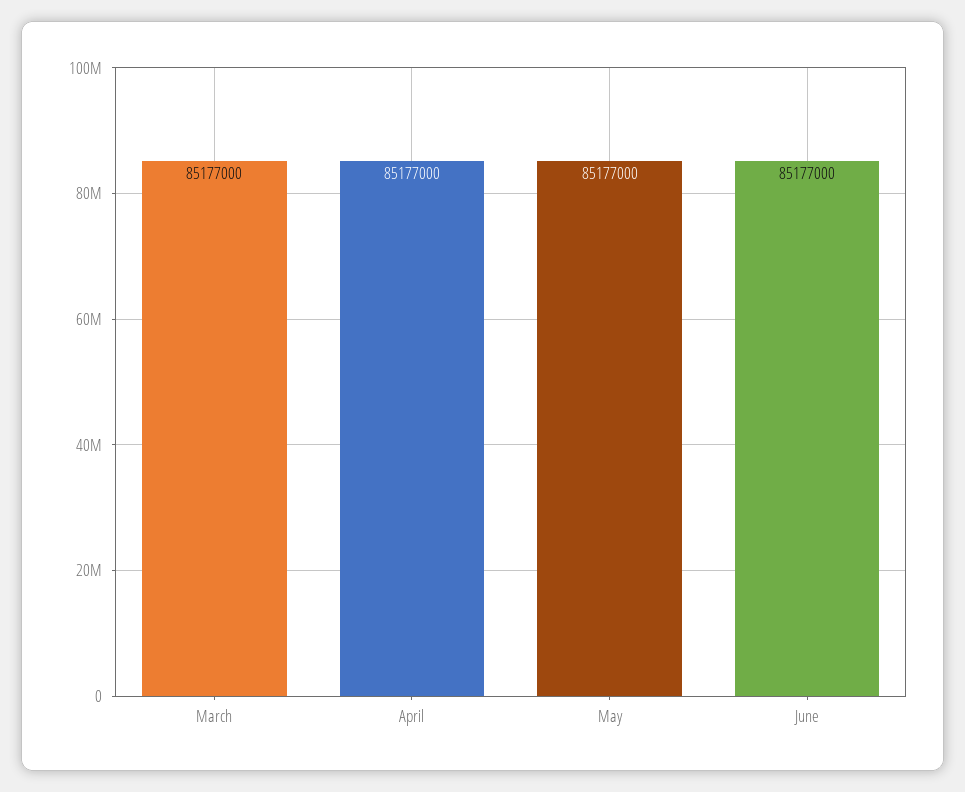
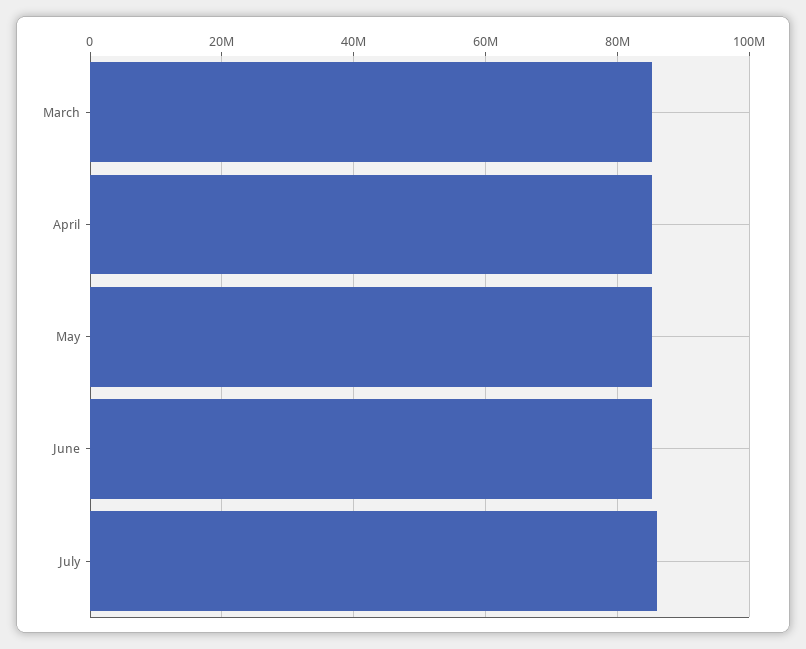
July: none -> 86000000

